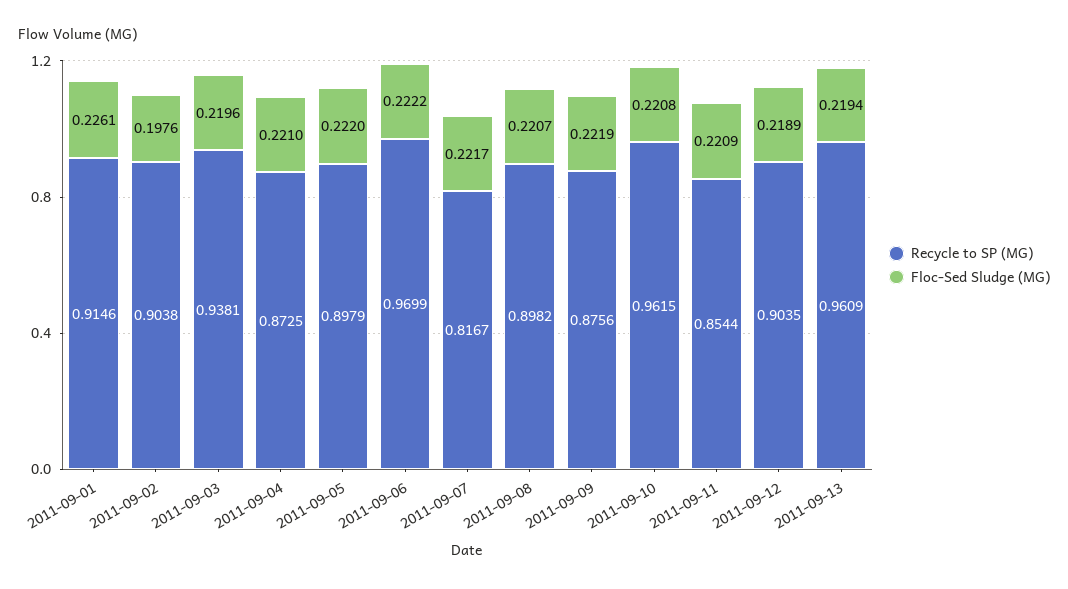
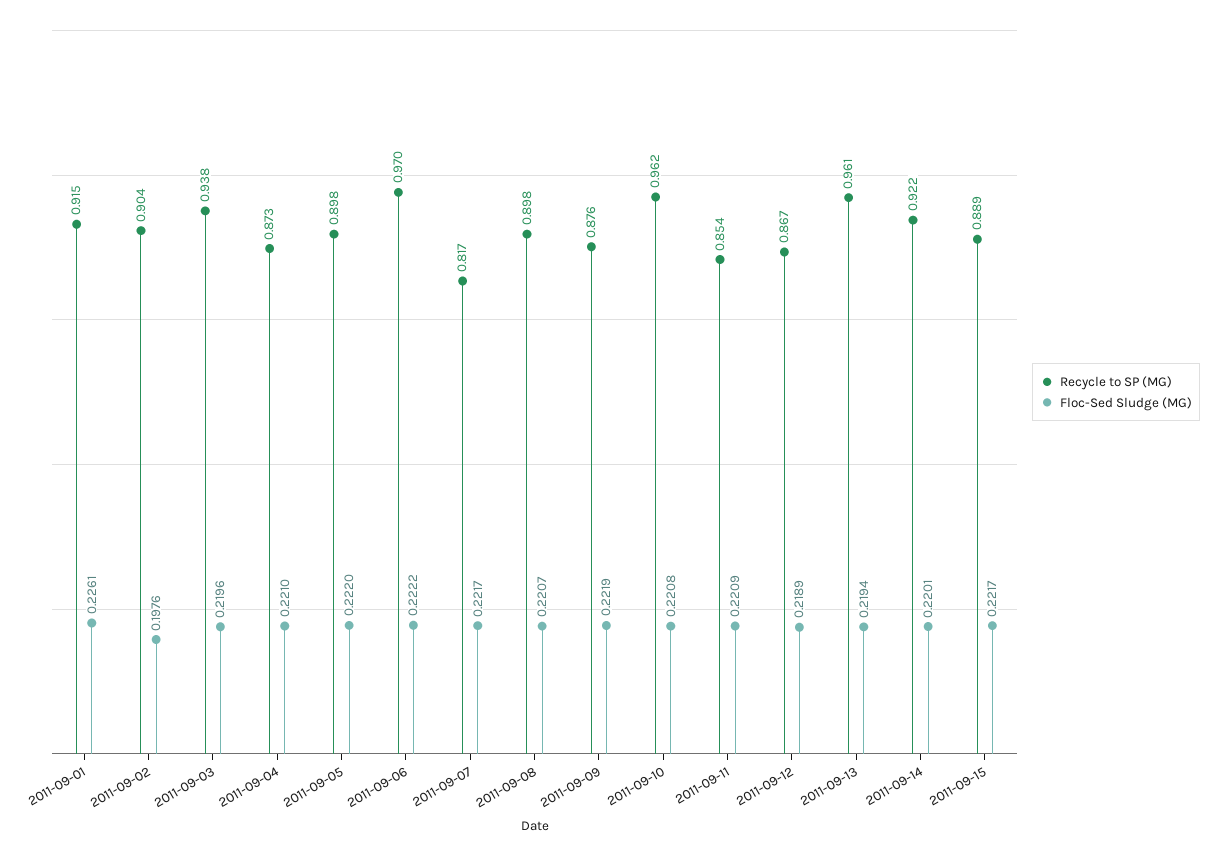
Recycle to SP (MG), 2011-09-12: 0.9035 -> 0.867
Recycle to SP (MG), 2011-09-14: none -> 0.922
Floc-Sed Sludge (MG), 2011-09-14: none -> 0.2201
Recycle to SP (MG), 2011-09-15: none -> 0.889
Floc-Sed Sludge (MG), 2011-09-15: none -> 0.2217

